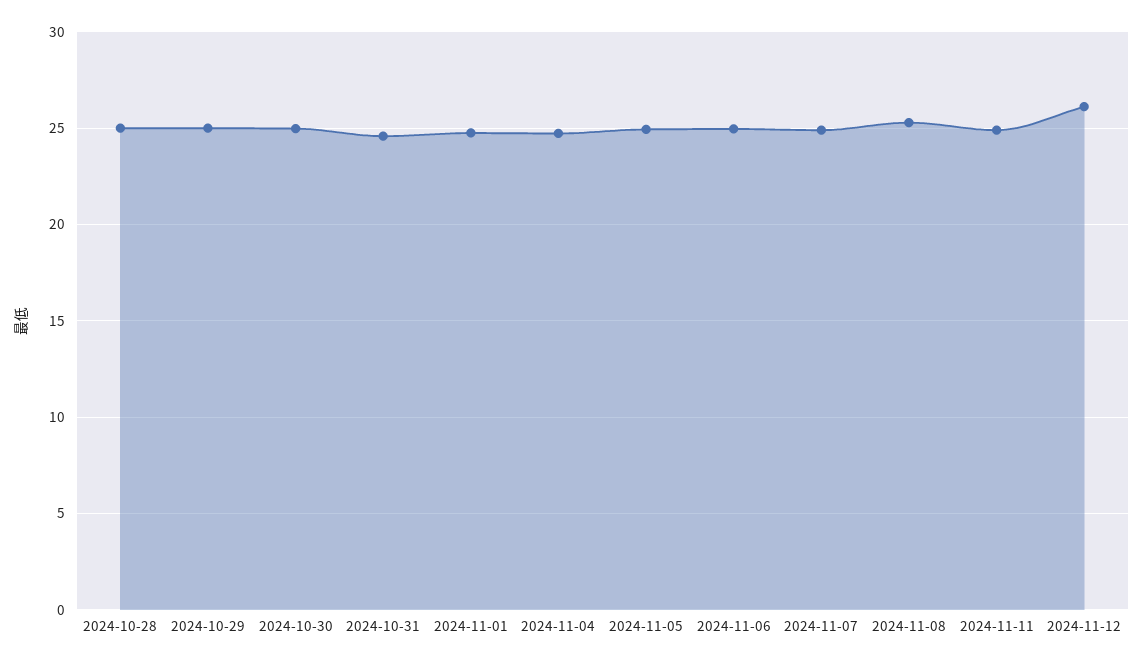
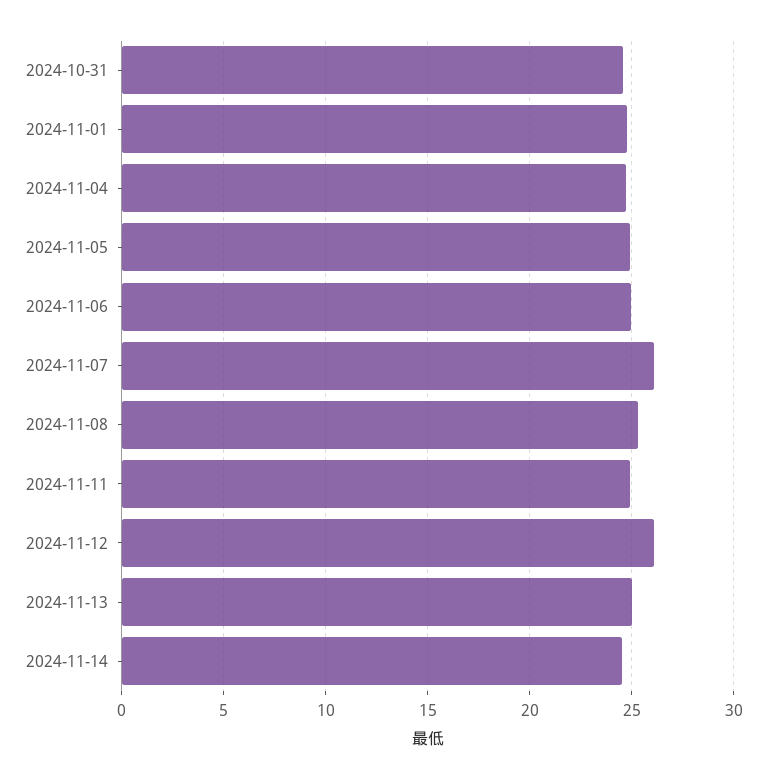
2024-10-28: 25 -> none
2024-10-29: 25 -> none
2024-10-30: 25 -> none
2024-11-07: 25 -> 26
2024-11-13: none -> 25
2024-11-14: none -> 24.5

